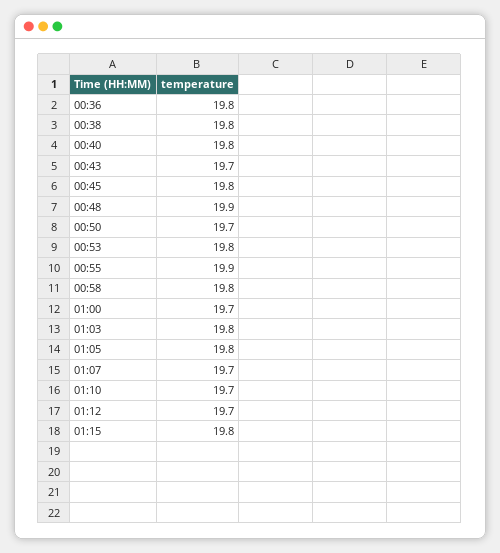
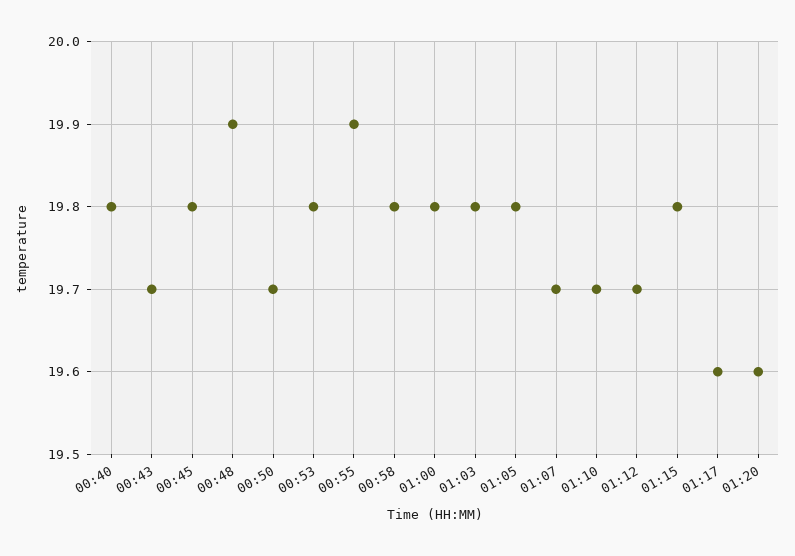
00:36: 19.8 -> none
00:38: 19.8 -> none
01:00: 19.7 -> 19.8
01:17: none -> 19.6
01:20: none -> 19.6

